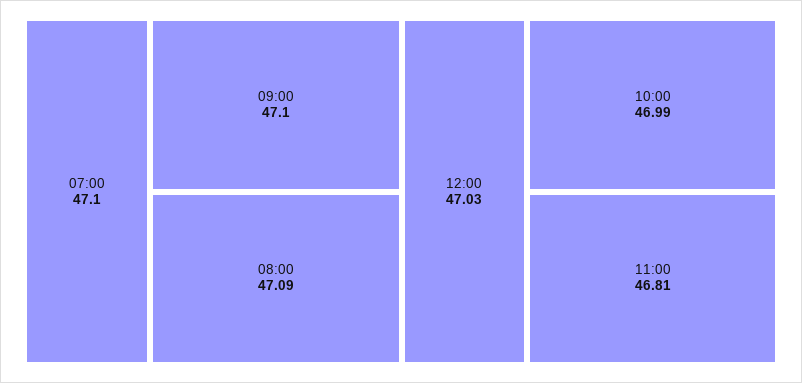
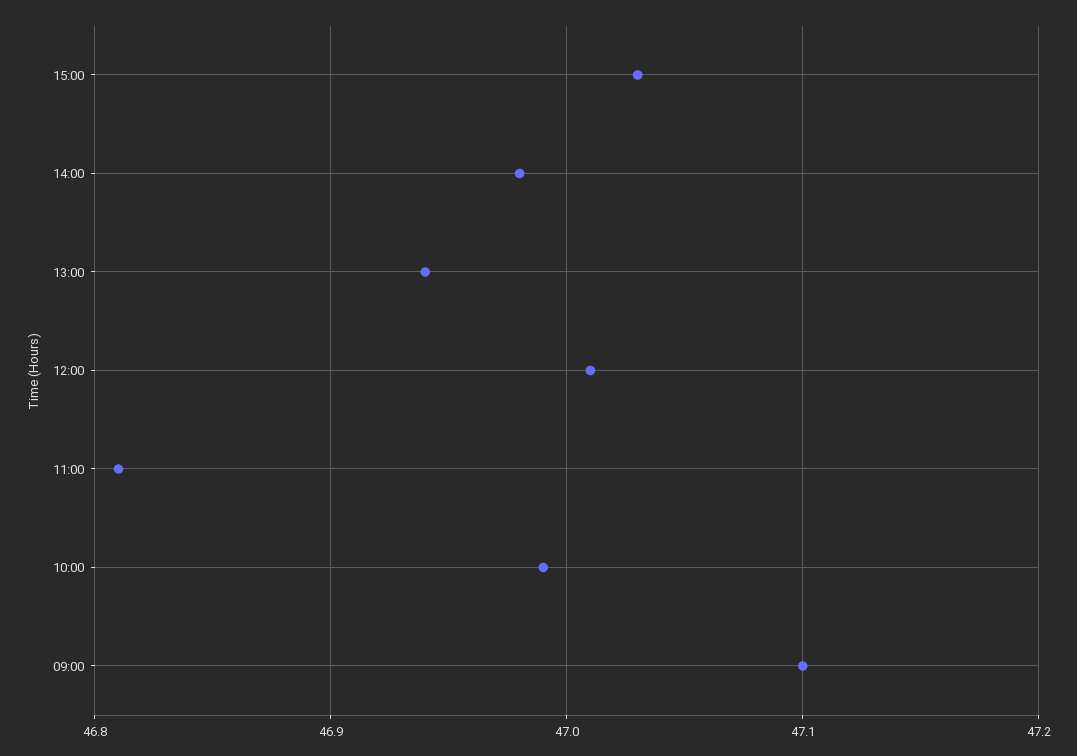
07:00: 47.1 -> none
08:00: 47.09 -> none
12:00: 47.03 -> 47.01
15:00: none -> 47.03
14:00: none -> 46.98
13:00: none -> 46.94

